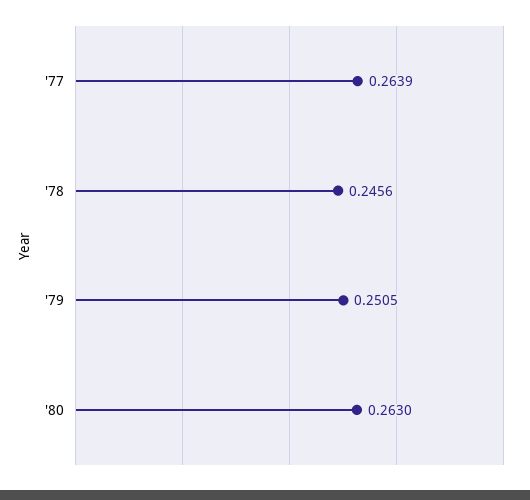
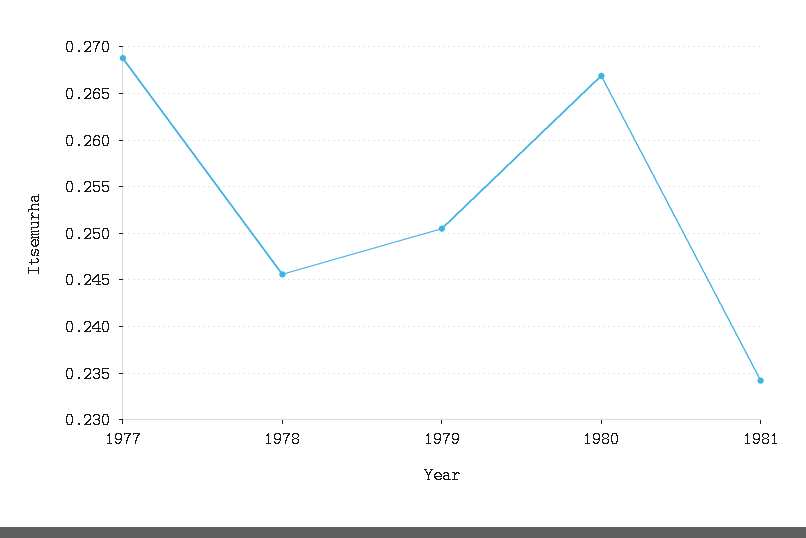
'77: 0.2639 -> 0.269
'80: 0.263 -> 0.267
1981: none -> 0.234

